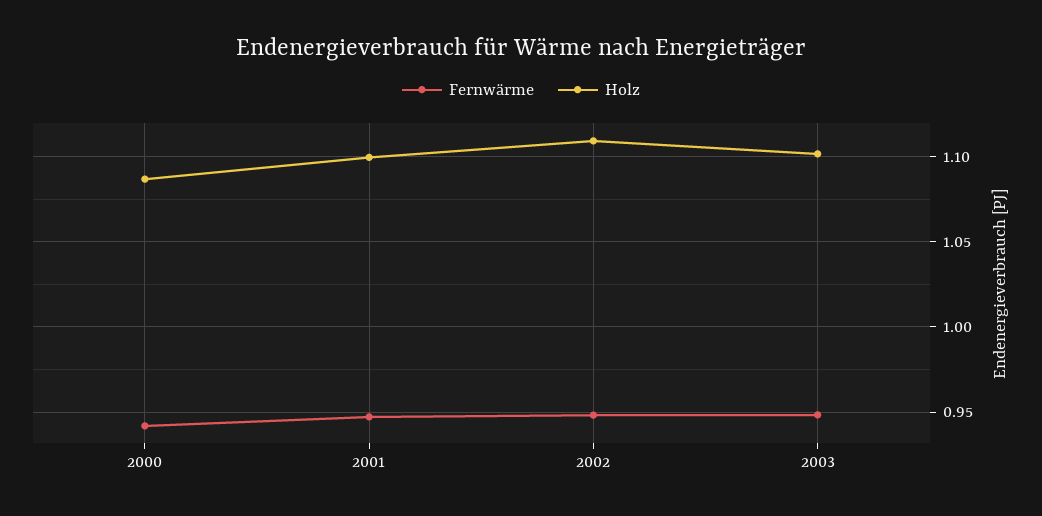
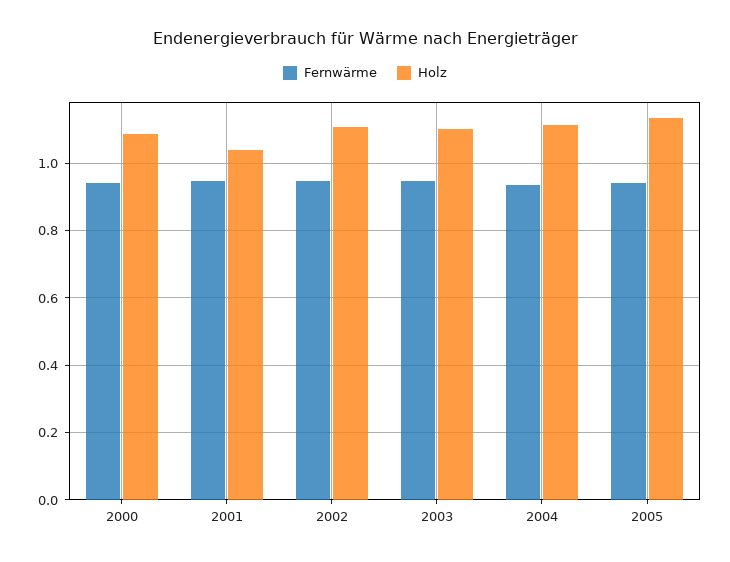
Holz, 2001: 1.1 -> 1.04
Fernwärme, 2004: none -> 0.94
Holz, 2004: none -> 1.12
Fernwärme, 2005: none -> 0.94
Holz, 2005: none -> 1.14

